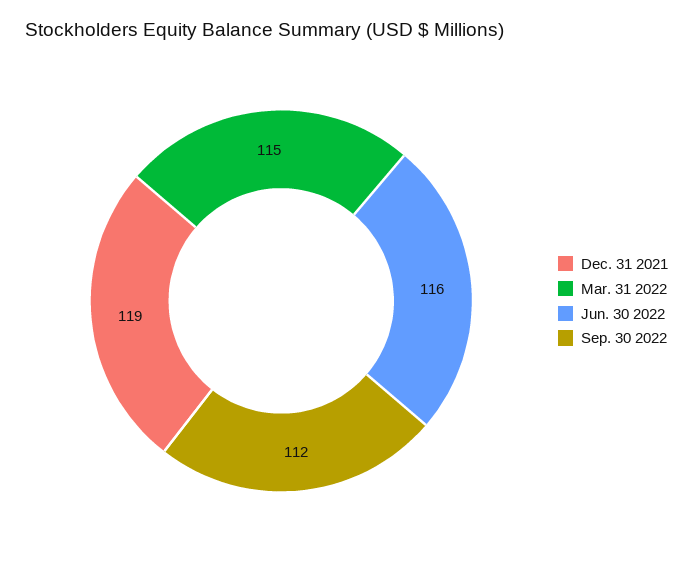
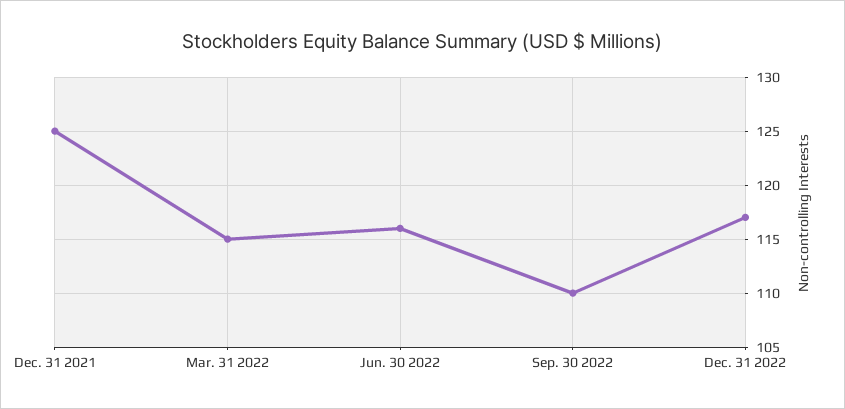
Dec. 31 2021: 119 -> 125
Sep. 30 2022: 112 -> 110
Dec. 31 2022: none -> 117

